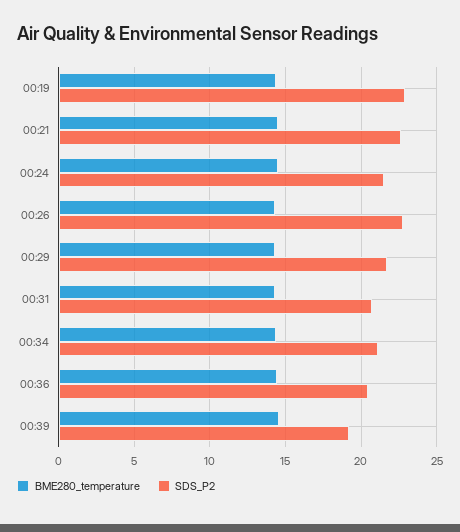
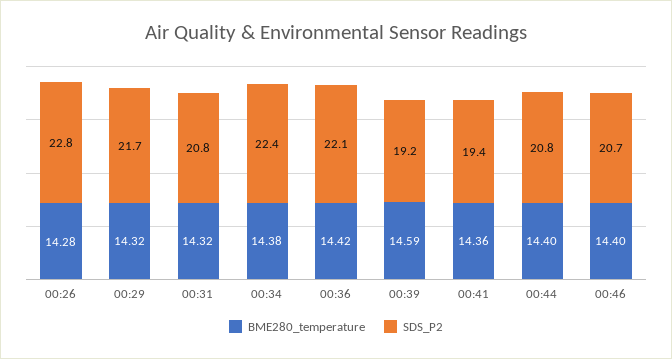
BME280_temperature, 00:19: 14.5 -> none
SDS_P2, 00:19: 23 -> none
BME280_temperature, 00:21: 14.5 -> none
SDS_P2, 00:21: 22.5 -> none
BME280_temperature, 00:24: 14.5 -> none
SDS_P2, 00:24: 21.5 -> none
SDS_P2, 00:34: 21 -> 22.4
SDS_P2, 00:36: 20.5 -> 22.1
BME280_temperature, 00:41: none -> 14.36
SDS_P2, 00:41: none -> 19.4
BME280_temperature, 00:44: none -> 14.4
SDS_P2, 00:44: none -> 20.8
BME280_temperature, 00:46: none -> 14.4
SDS_P2, 00:46: none -> 20.7

